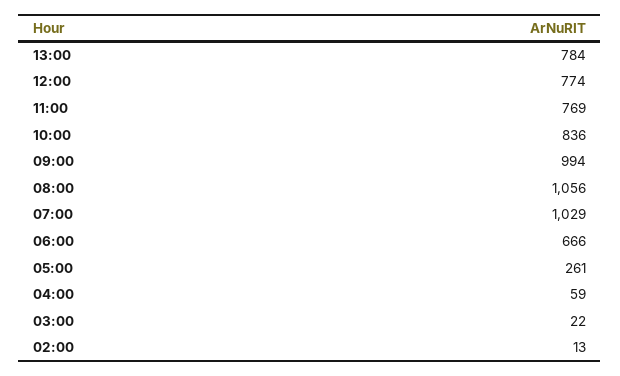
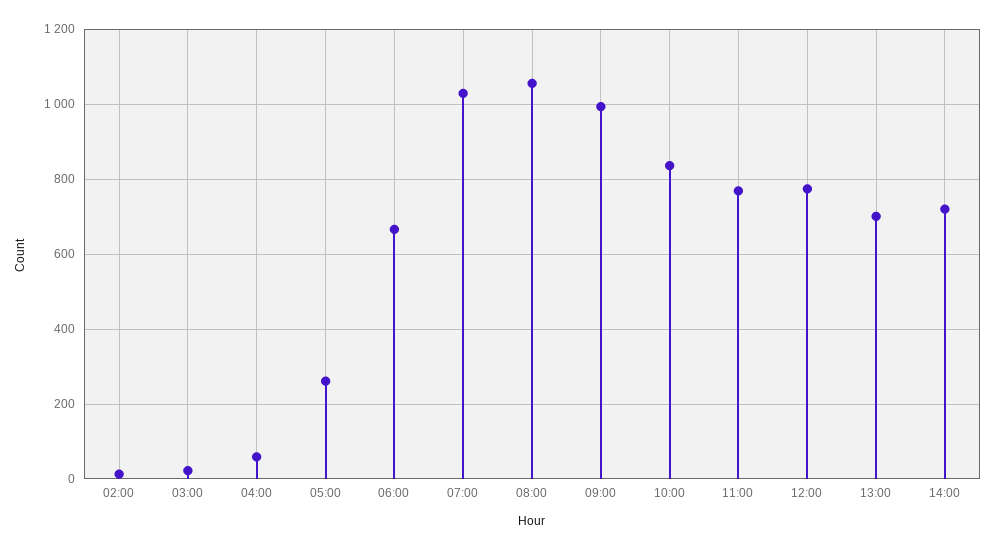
13:00: 784 -> 700
14:00: none -> 720

